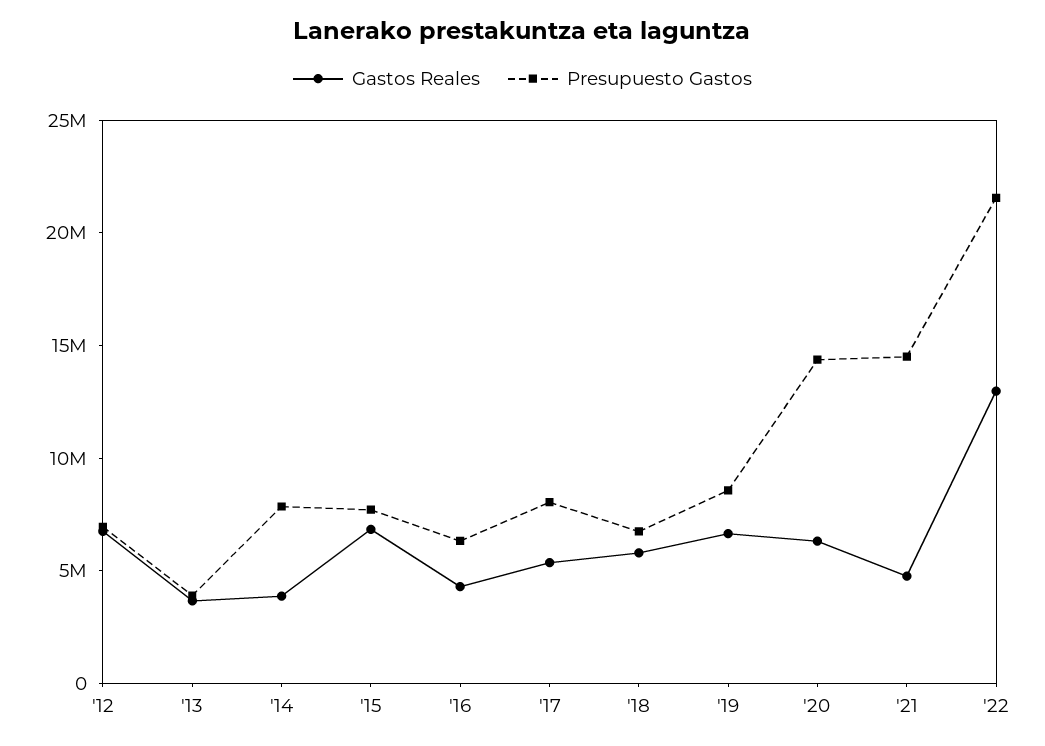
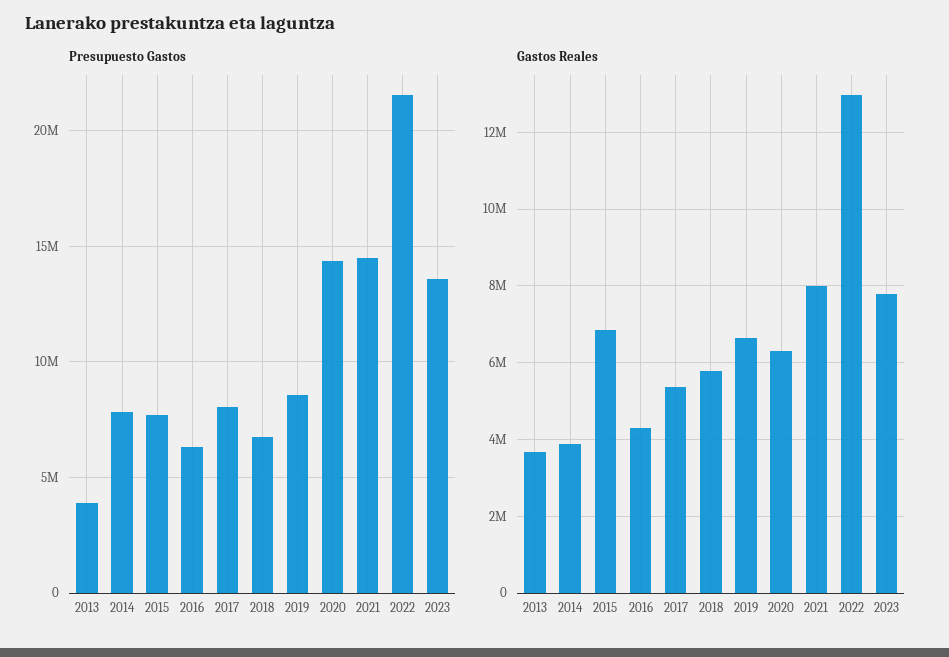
Gastos Reales, '12: 7000000 -> none
Presupuesto Gastos, '12: 7000000 -> none
Gastos Reales, '21: 5000000 -> 8000000
Presupuesto Gastos, 2023: none -> 13500000
Gastos Reales, 2023: none -> 7800000

